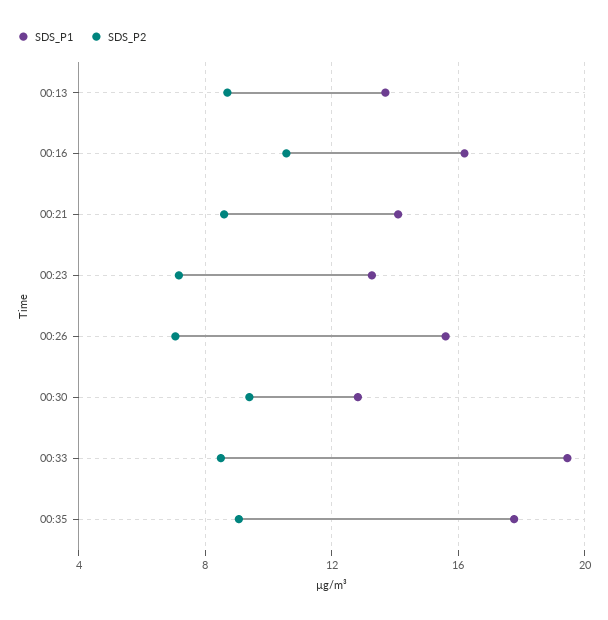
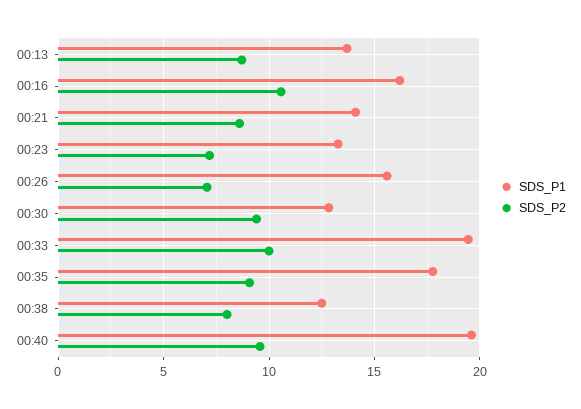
SDS_P2, 00:33: 8.5 -> 10
SDS_P1, 00:38: none -> 12.5
SDS_P2, 00:38: none -> 8
SDS_P1, 00:40: none -> 19.5
SDS_P2, 00:40: none -> 9.5

